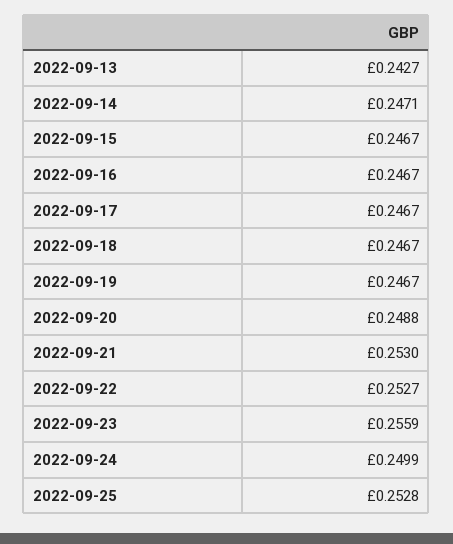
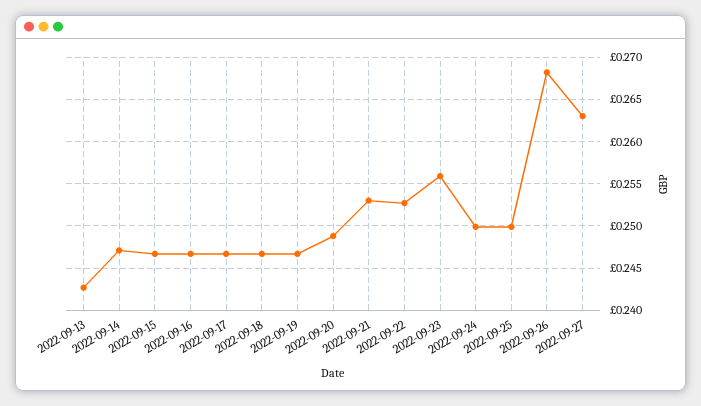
2022-09-25: 0.2528 -> 0.25
2022-09-26: none -> 0.268
2022-09-27: none -> 0.263

